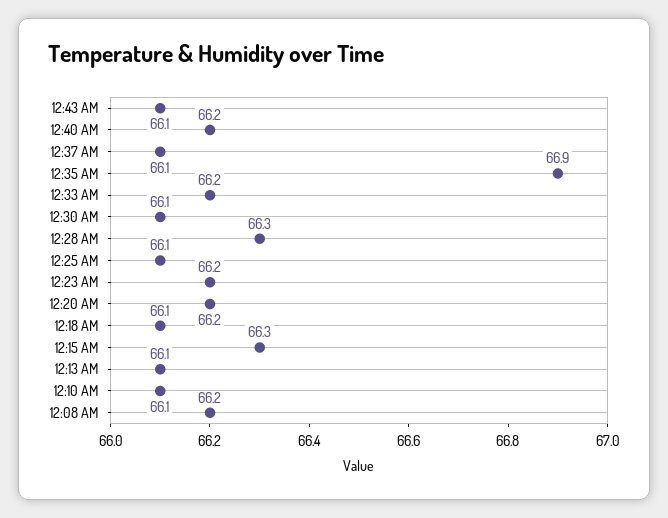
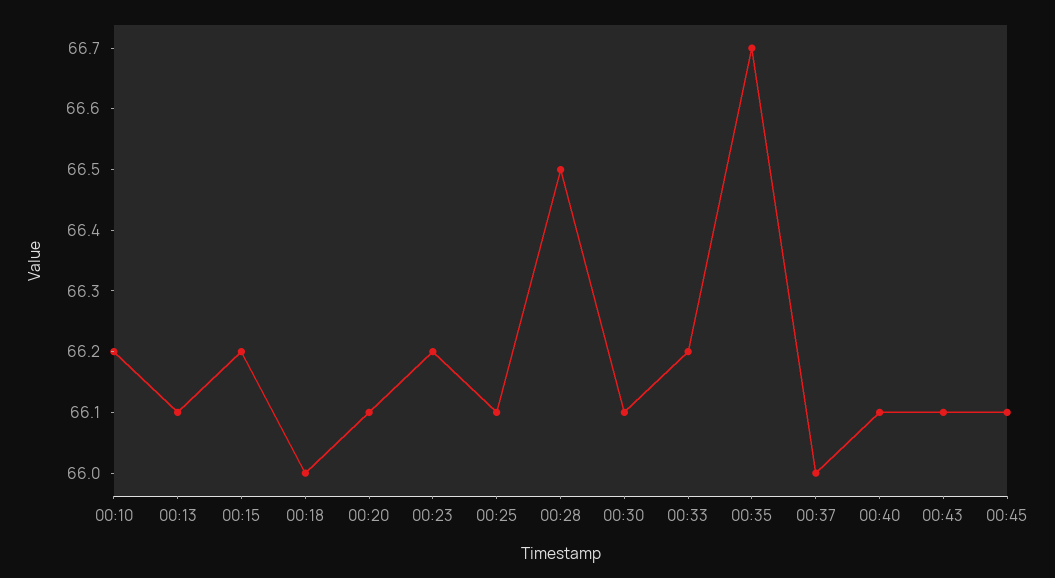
12:40 AM: 66.2 -> 66.1
12:37 AM: 66.1 -> 66
12:35 AM: 66.9 -> 66.7
12:28 AM: 66.3 -> 66.5
12:20 AM: 66.2 -> 66.1
12:18 AM: 66.1 -> 66
12:15 AM: 66.3 -> 66.2
12:10 AM: 66.1 -> 66.2
12:08 AM: 66.2 -> none
00:45: none -> 66.1

